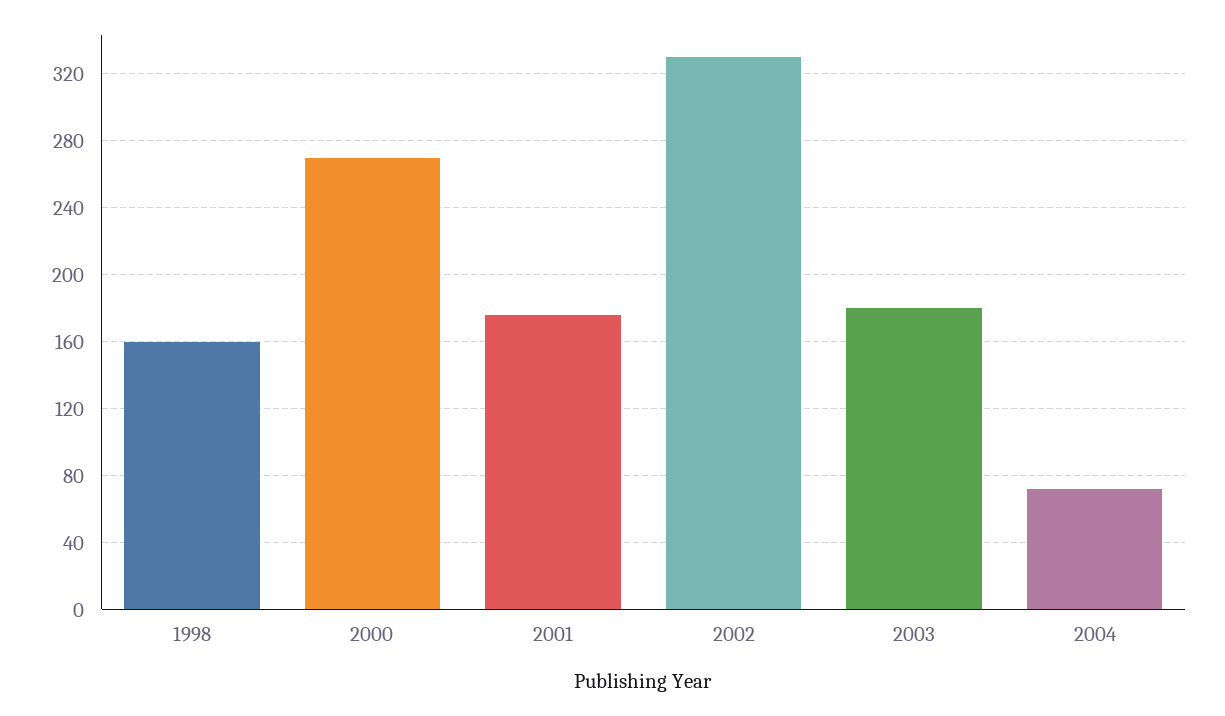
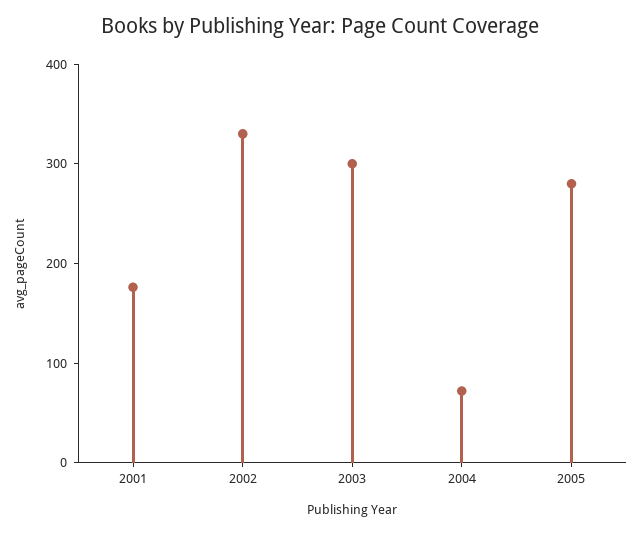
1998: 160 -> none
2000: 270 -> none
2003: 180 -> 300
2005: none -> 280

